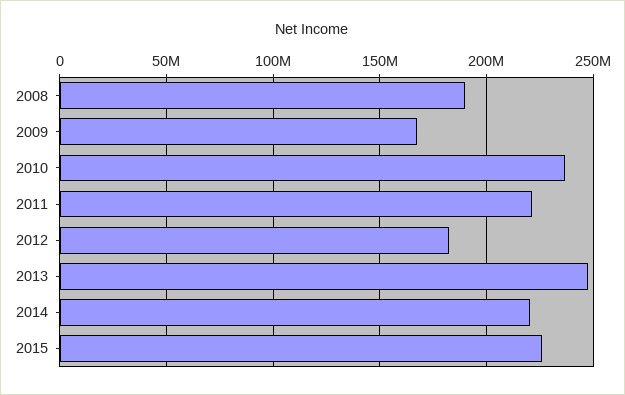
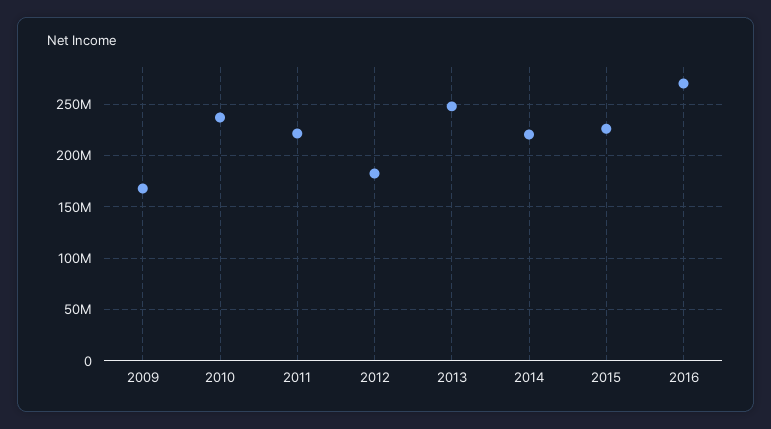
2008: 190000000 -> none
2016: none -> 270000000

